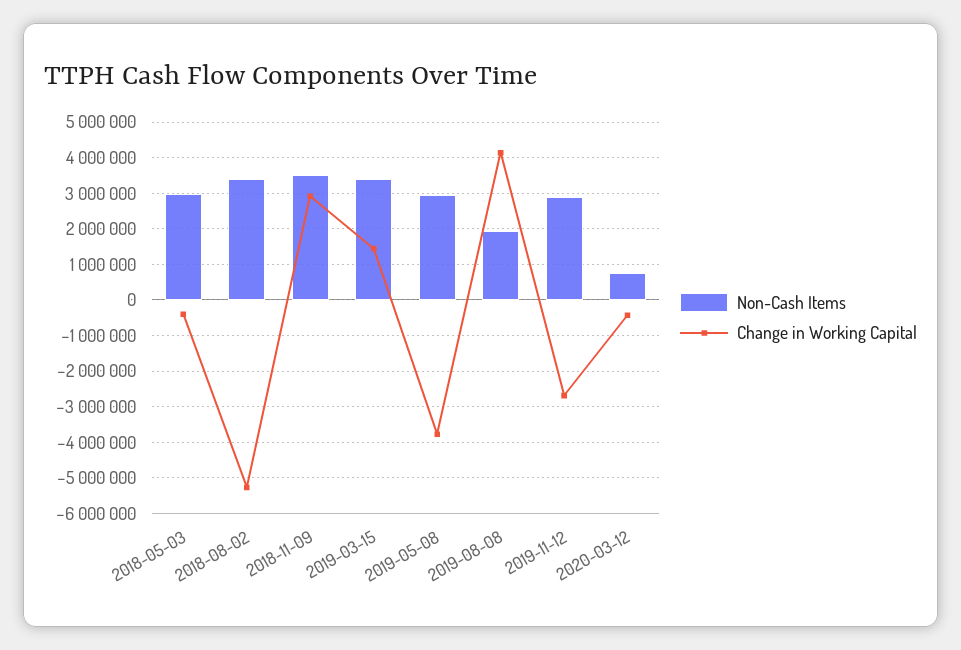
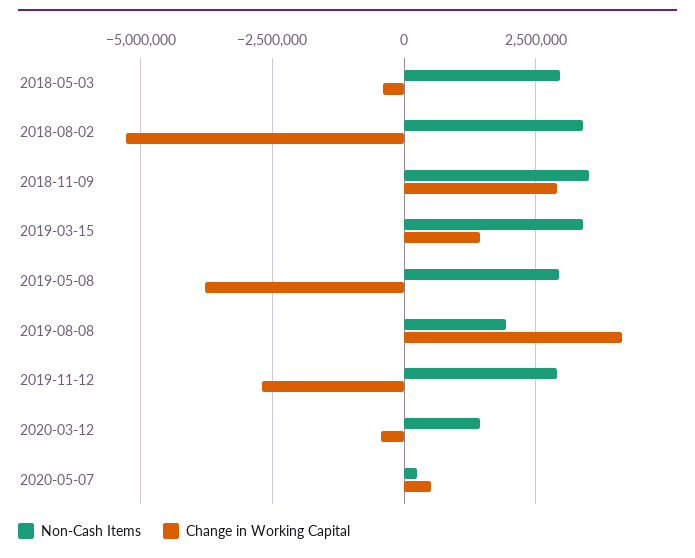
Non-Cash Items, 2020-03-12: 800000 -> 1500000
Non-Cash Items, 2020-05-07: none -> 250000
Change in Working Capital, 2020-05-07: none -> 500000

